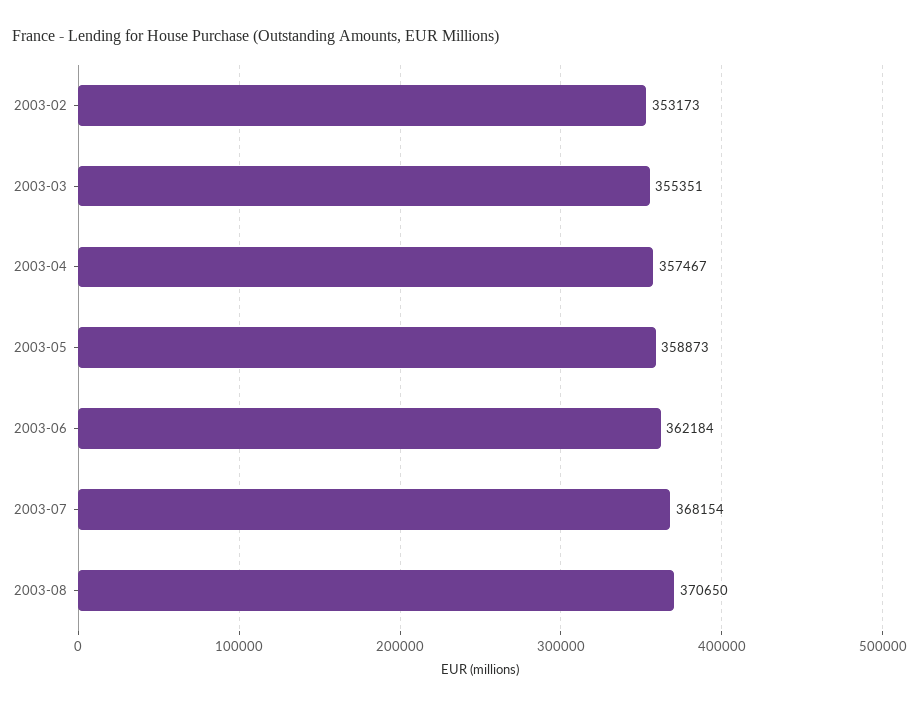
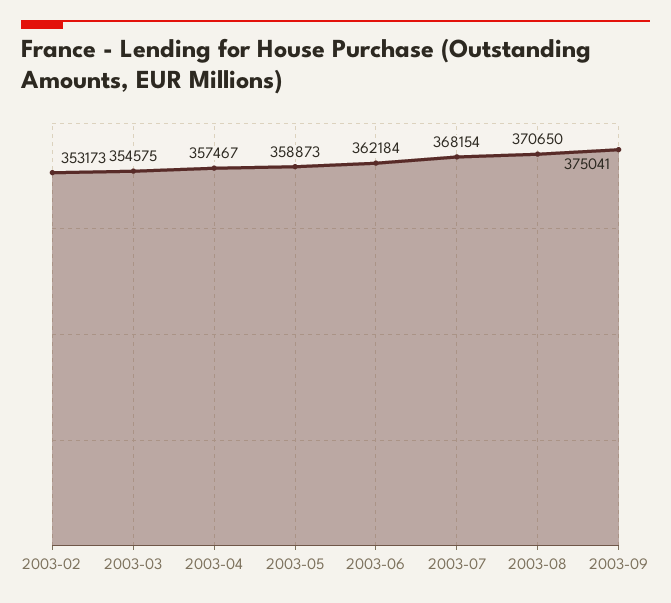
2003-03: 355351 -> 354575
2003-09: none -> 375041

